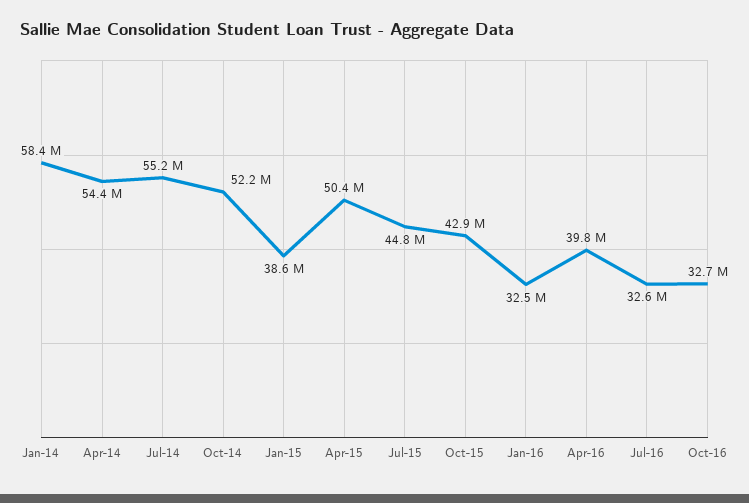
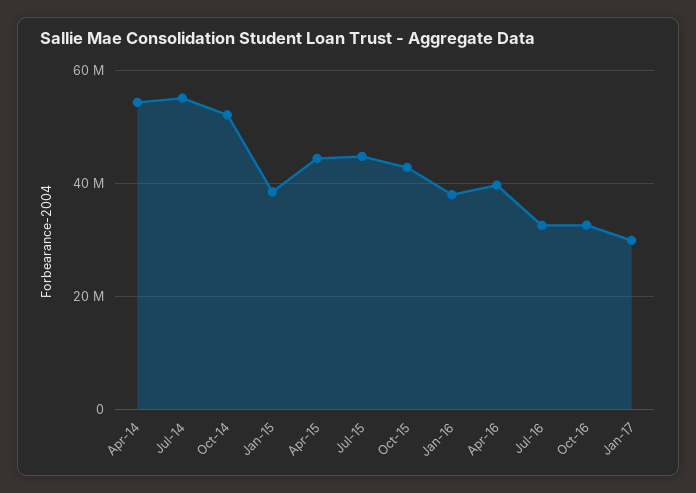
Jan-14: 58400000 -> none
Apr-15: 50400000 -> 44000000
Jan-16: 32500000 -> 38000000
Jan-17: none -> 30000000

